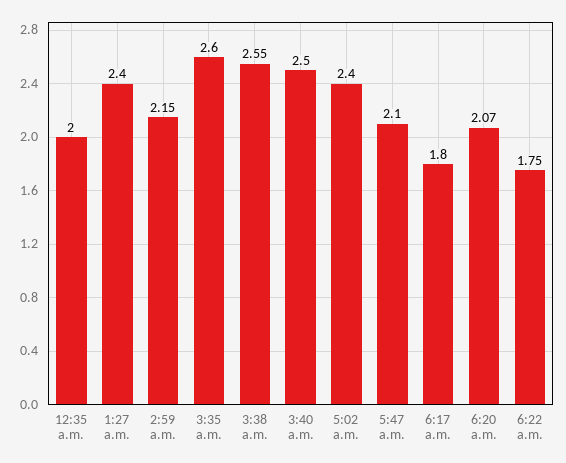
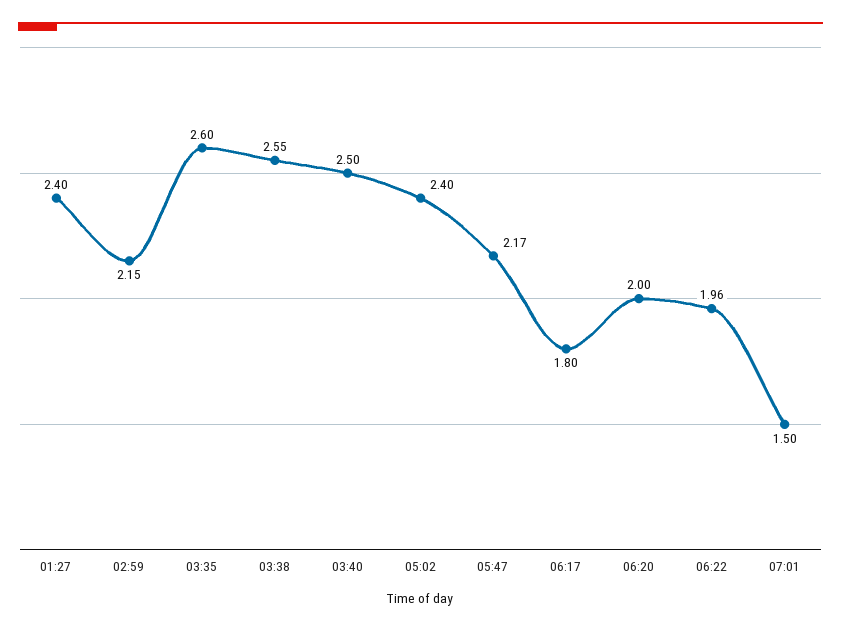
12:35 a.m.: 2 -> none
5:47 a.m.: 2.1 -> 2.17
6:20 a.m.: 2.07 -> 2
6:22 a.m.: 1.75 -> 1.96
07:01: none -> 1.5

